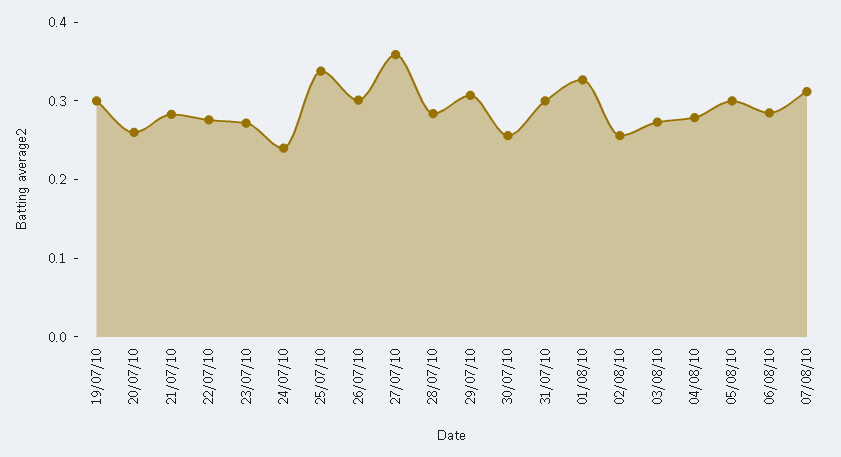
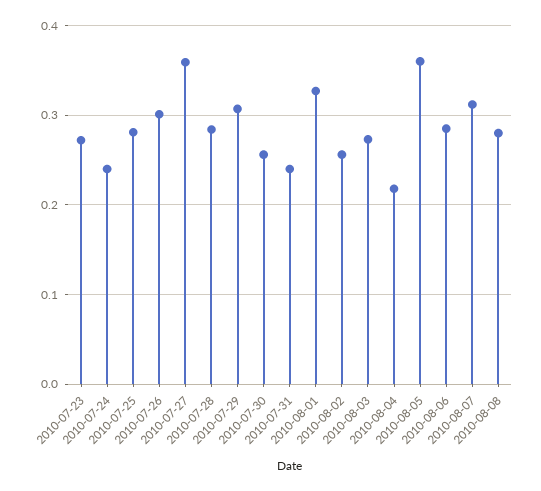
19/07/10: 0.3 -> none
20/07/10: 0.26 -> none
21/07/10: 0.28 -> none
22/07/10: 0.28 -> none
25/07/10: 0.34 -> 0.28
31/07/10: 0.3 -> 0.24
04/08/10: 0.28 -> 0.22
05/08/10: 0.3 -> 0.36
2010-08-08: none -> 0.28

